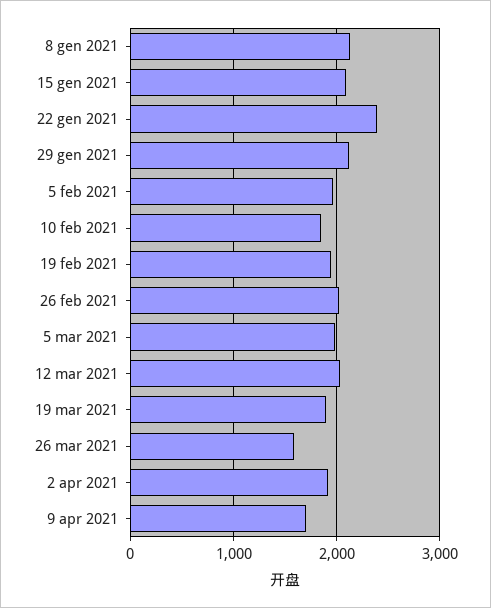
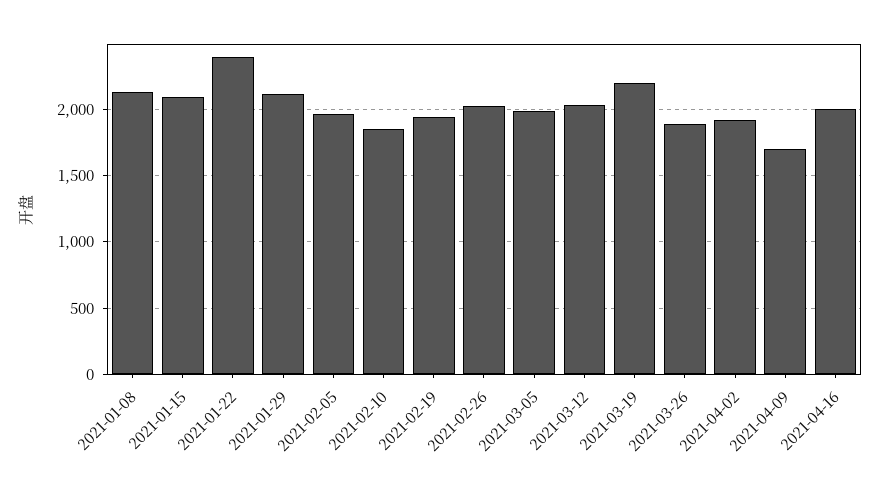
19 mar 2021: 1900 -> 2200
26 mar 2021: 1600 -> 1900
2021-04-16: none -> 2000

